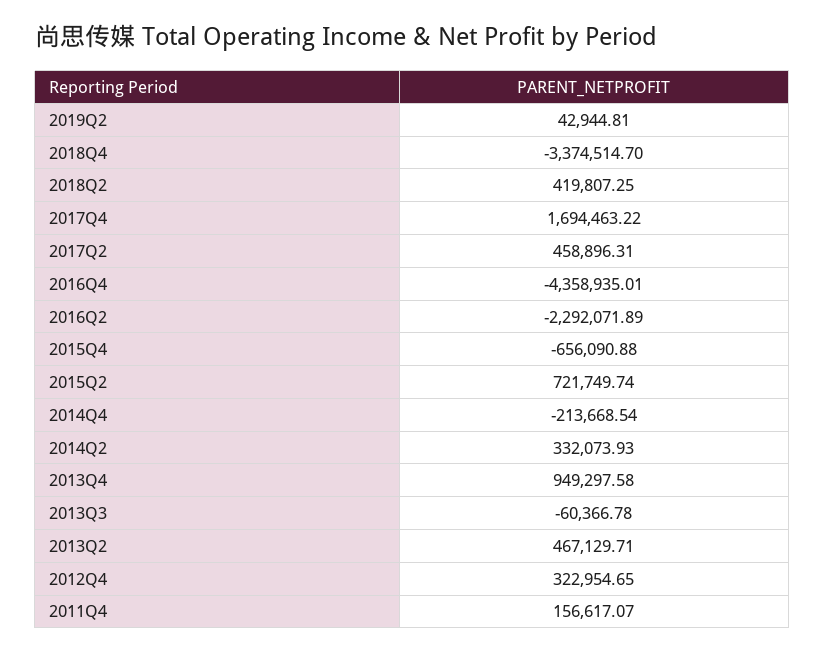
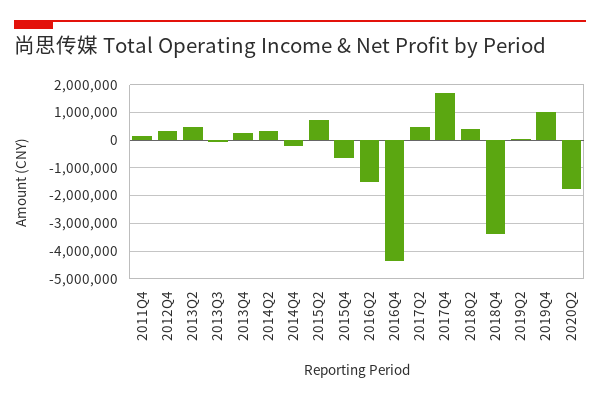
2016Q2: -2292071.89 -> -1500000
2013Q4: 949297.58 -> 250000
2019Q4: none -> 1000000
2020Q2: none -> -1750000

